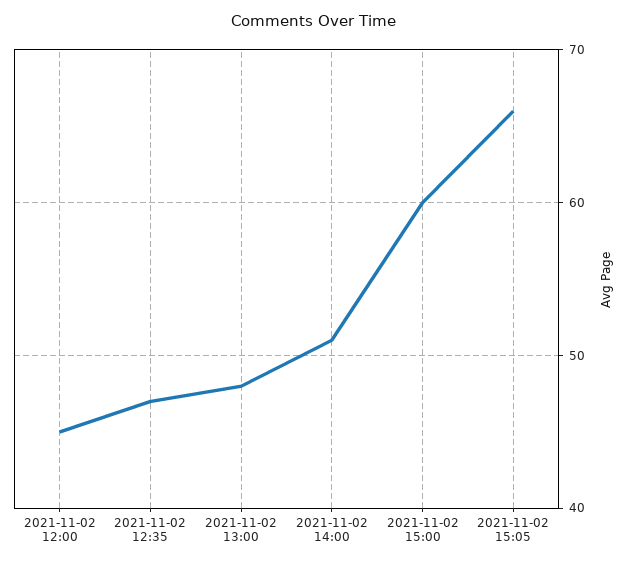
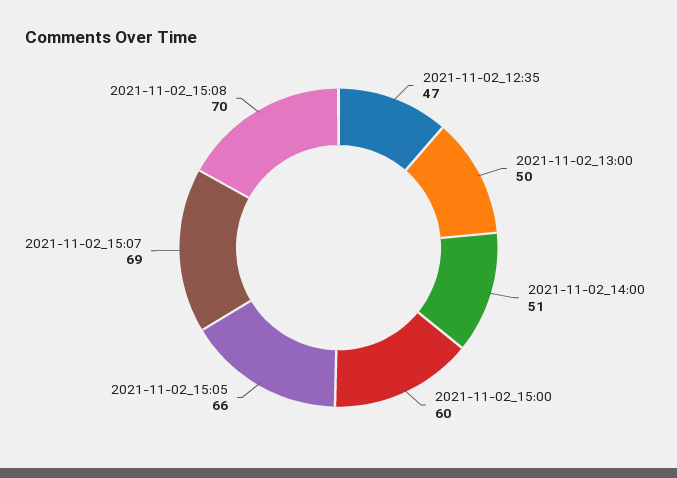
2021-11-02 12:00: 45 -> none
2021-11-02 13:00: 48 -> 50
2021-11-02_15:07: none -> 69
2021-11-02_15:08: none -> 70

